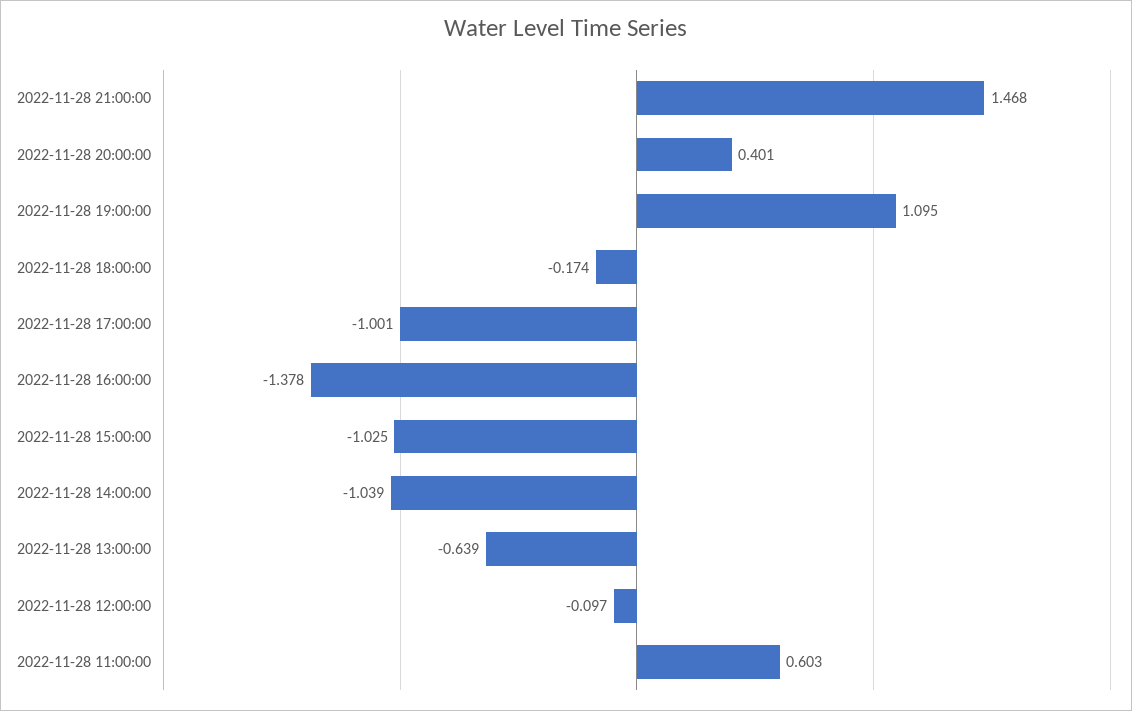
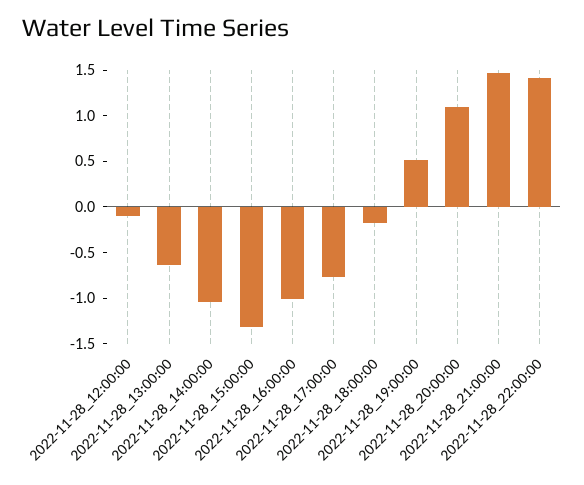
2022-11-28 20:00:00: 0.401 -> 1.1
2022-11-28 19:00:00: 1.095 -> 0.5
2022-11-28 17:00:00: -1.001 -> -0.8
2022-11-28 16:00:00: -1.378 -> -1
2022-11-28 15:00:00: -1.025 -> -1.3
2022-11-28 11:00:00: 0.603 -> none
2022-11-28_22:00:00: none -> 1.4

